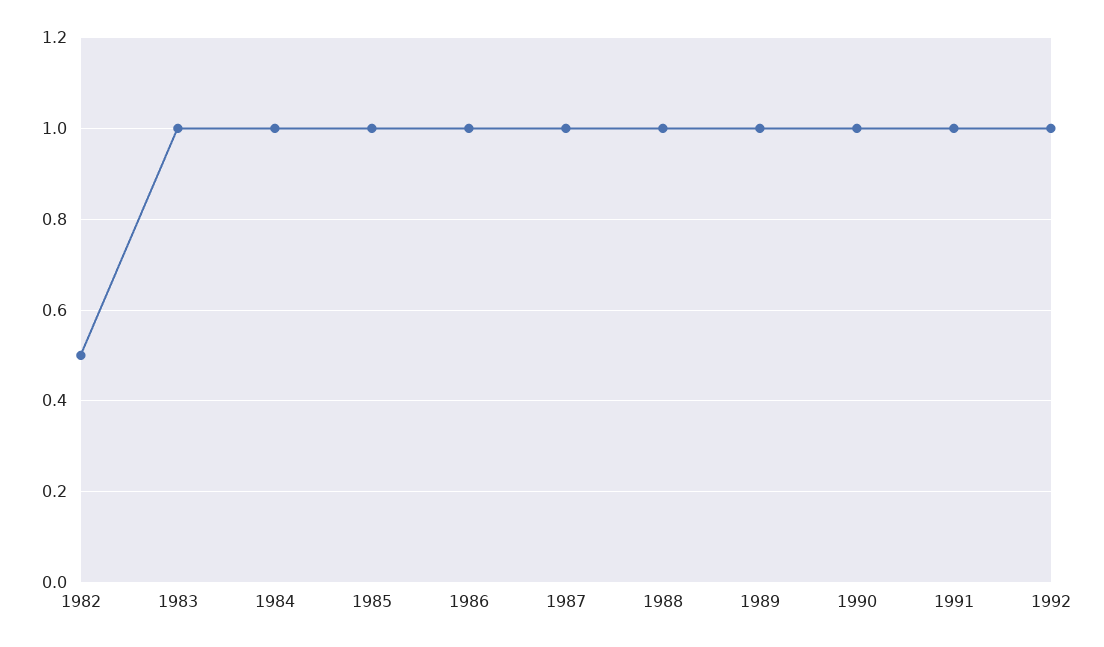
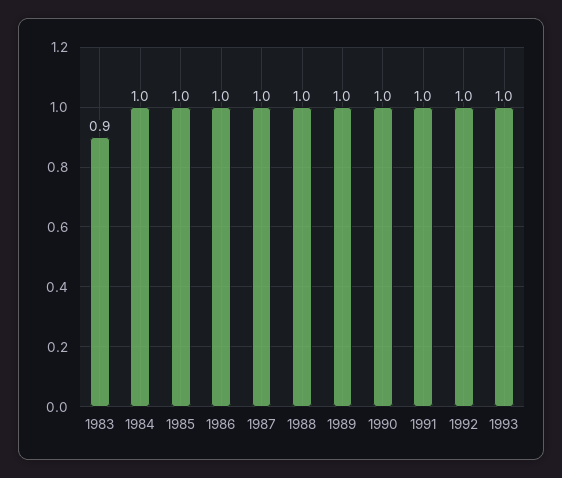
1982: 0.5 -> none
1983: 1 -> 0.9
1993: none -> 1

